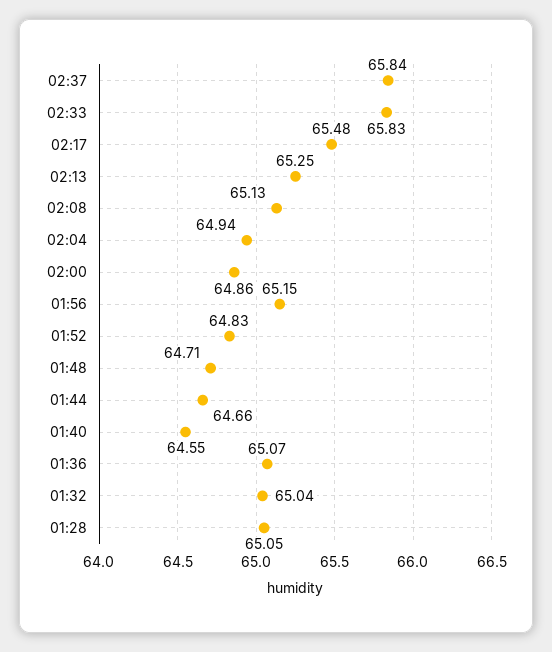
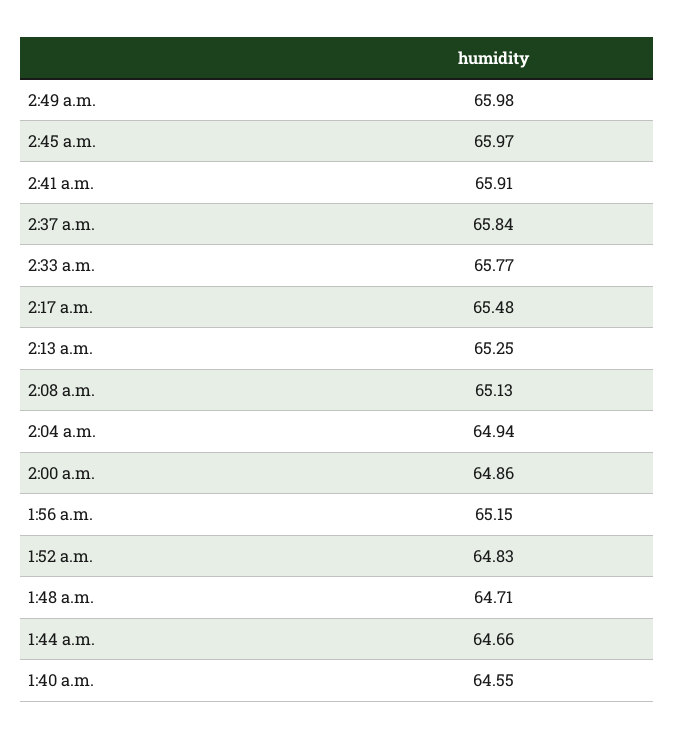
02:33: 65.83 -> 65.77
01:36: 65.07 -> none
01:32: 65.04 -> none
01:28: 65.05 -> none
2:49 a.m.: none -> 65.98
2:45 a.m.: none -> 65.97
2:41 a.m.: none -> 65.91

